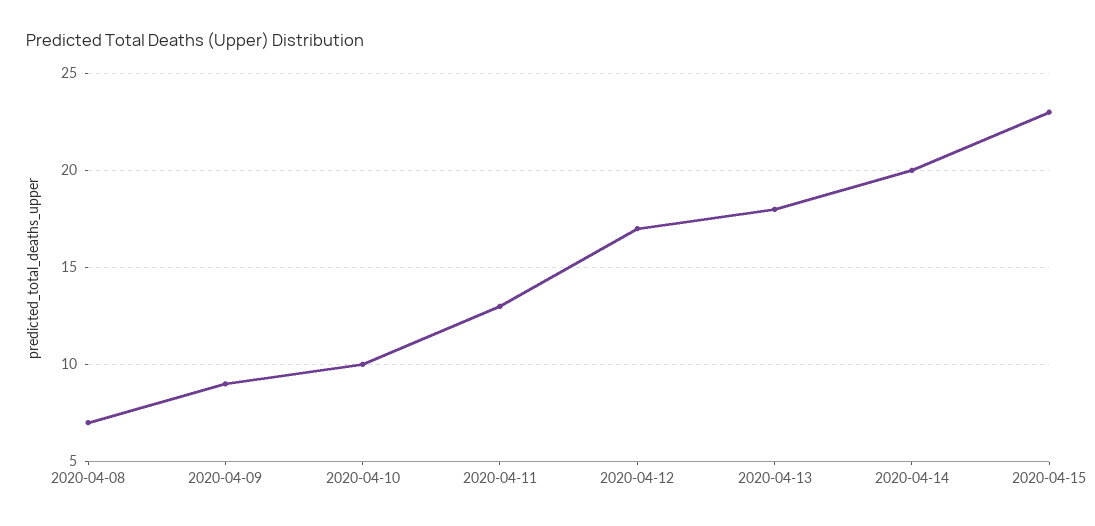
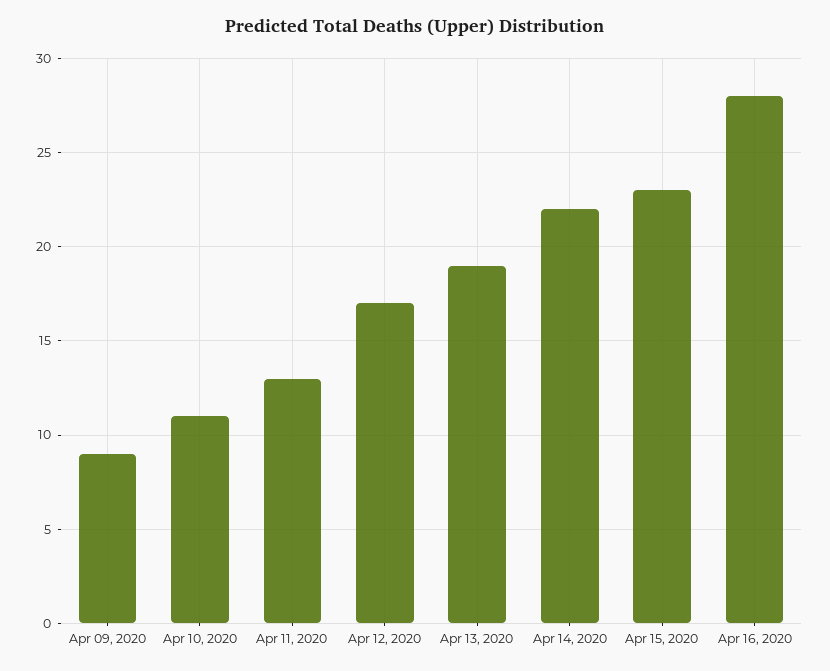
2020-04-08: 7 -> none
2020-04-10: 10 -> 11
2020-04-13: 18 -> 19
2020-04-14: 20 -> 22
Apr 16, 2020: none -> 28

